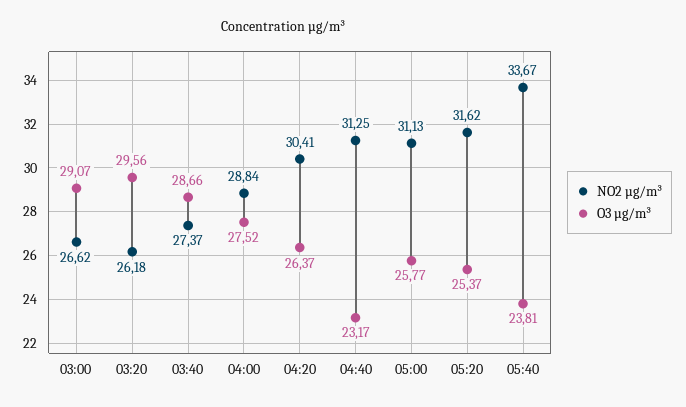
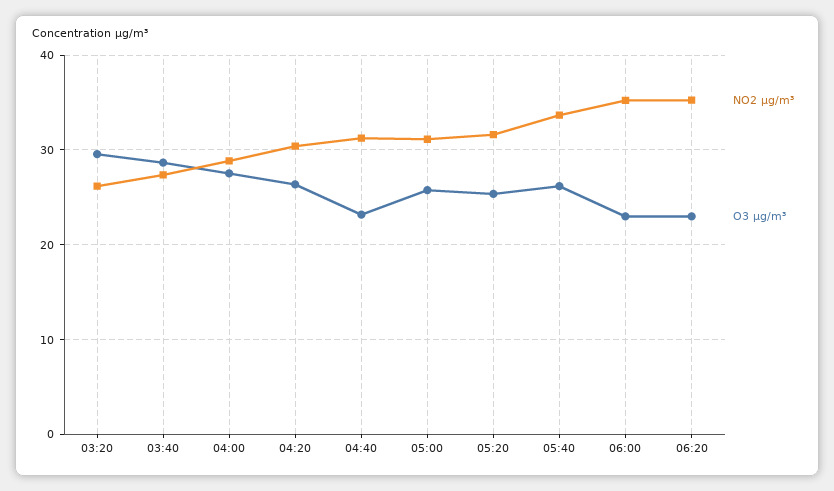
NO2 µg/m³, 03:00: 26.62 -> none
O3 µg/m³, 03:00: 29.07 -> none
O3 µg/m³, 05:40: 23.81 -> 26
NO2 µg/m³, 06:00: none -> 35
O3 µg/m³, 06:00: none -> 23
NO2 µg/m³, 06:20: none -> 35
O3 µg/m³, 06:20: none -> 23

